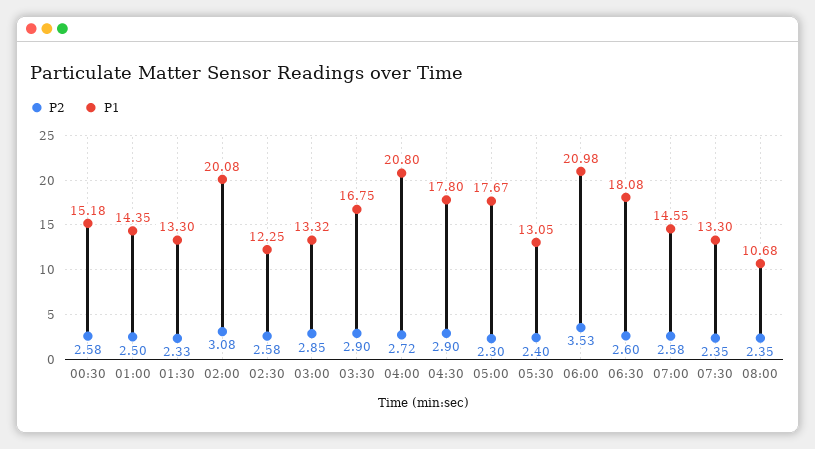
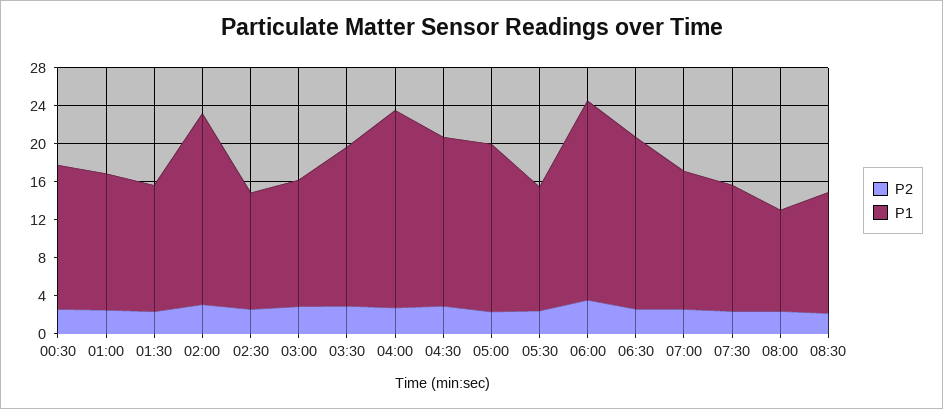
P2, 08:30: none -> 2
P1, 08:30: none -> 13

